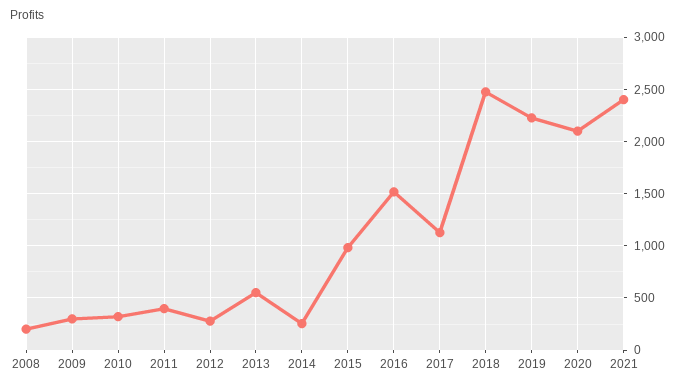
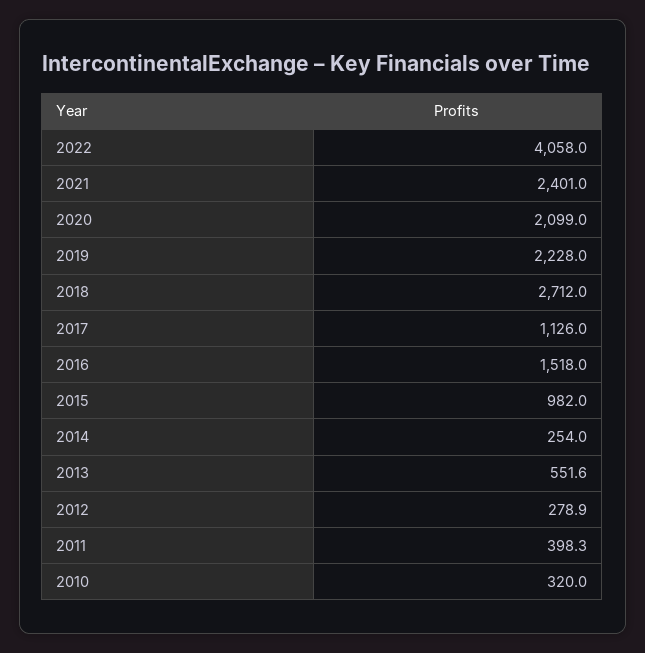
2008: 200 -> none
2009: 300 -> none
2018: 2500 -> 2712
2022: none -> 4058

